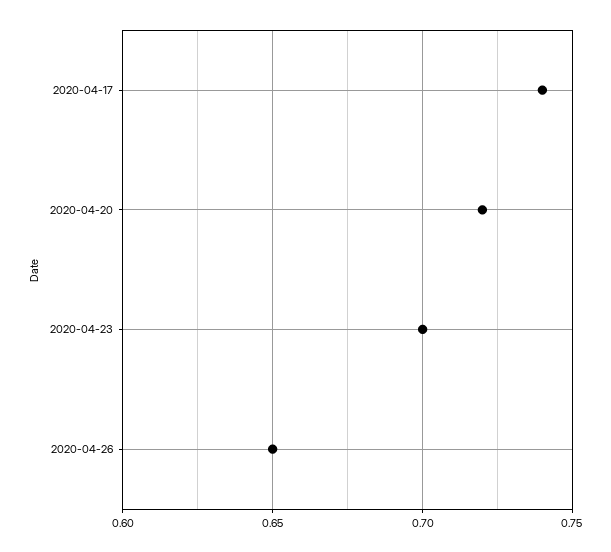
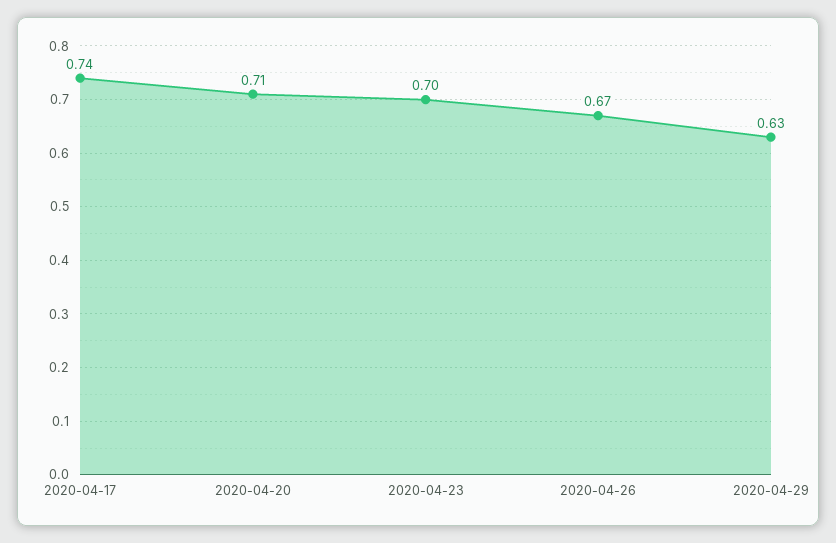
2020-04-20: 0.72 -> 0.71
2020-04-26: 0.65 -> 0.67
2020-04-29: none -> 0.63

